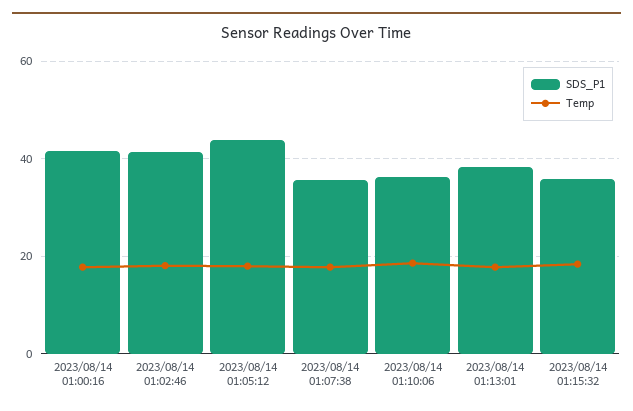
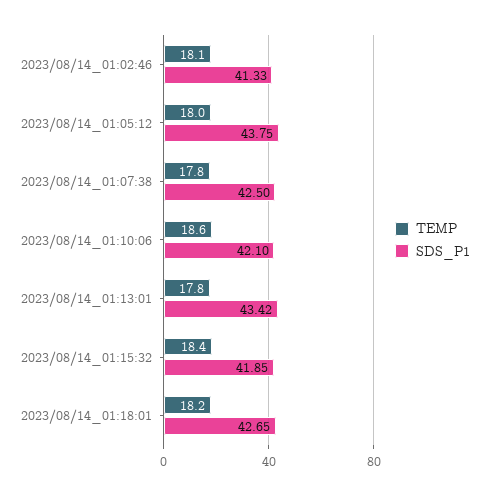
SDS_P1, 2023/08/14 01:00:16: 42 -> none
Temp, 2023/08/14 01:00:16: 18 -> none
SDS_P1, 2023/08/14 01:07:38: 36 -> 42.5
SDS_P1, 2023/08/14 01:10:06: 36 -> 42.1
SDS_P1, 2023/08/14 01:13:01: 38 -> 43.42
SDS_P1, 2023/08/14 01:15:32: 36 -> 41.85
Temp, 2023/08/14_01:18:01: none -> 18.2
SDS_P1, 2023/08/14_01:18:01: none -> 42.65

